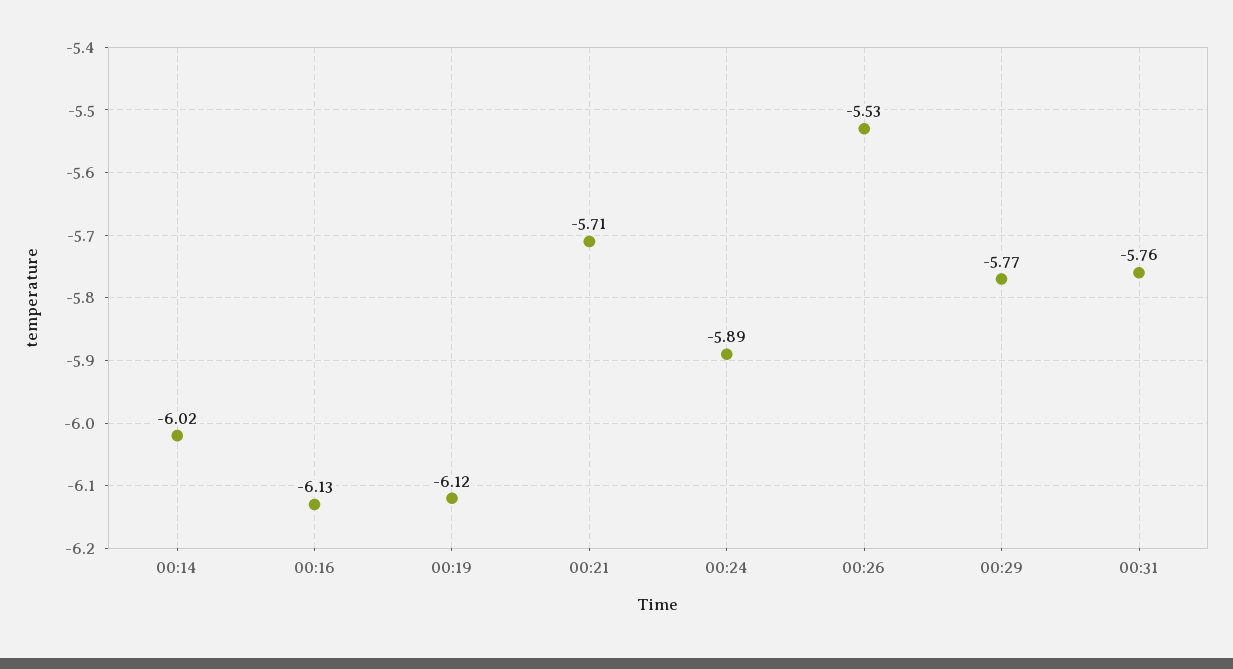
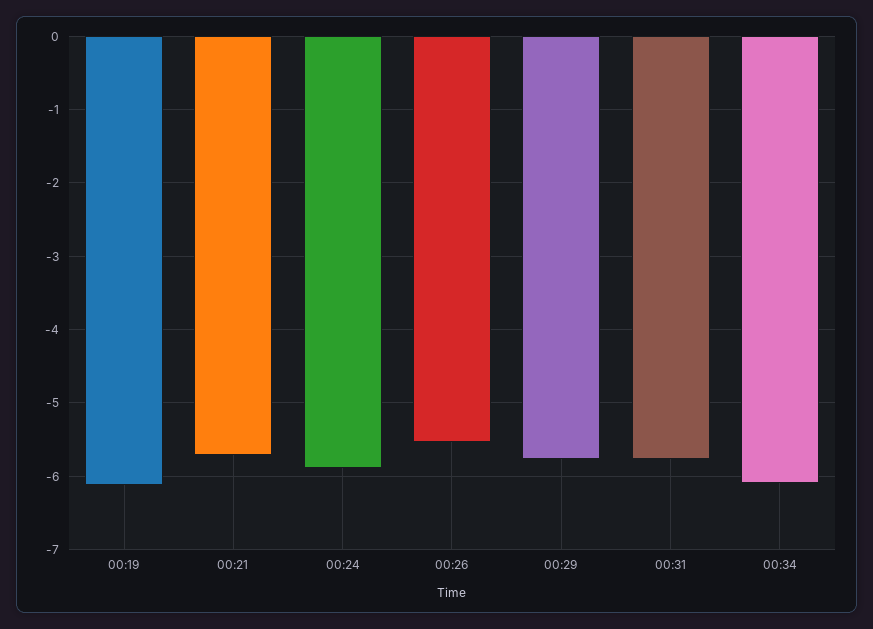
00:14: -6.02 -> none
00:16: -6.13 -> none
00:34: none -> -6.1

